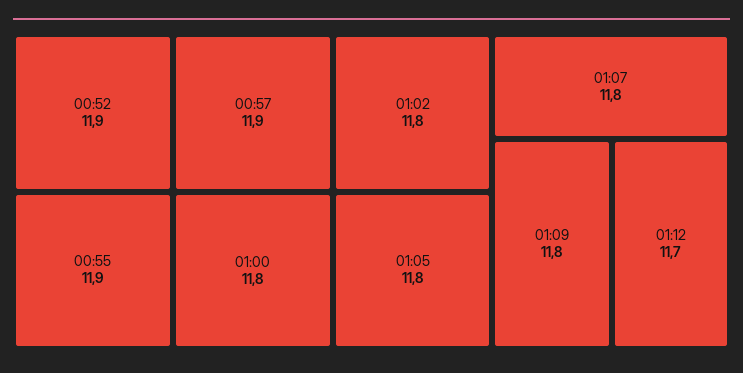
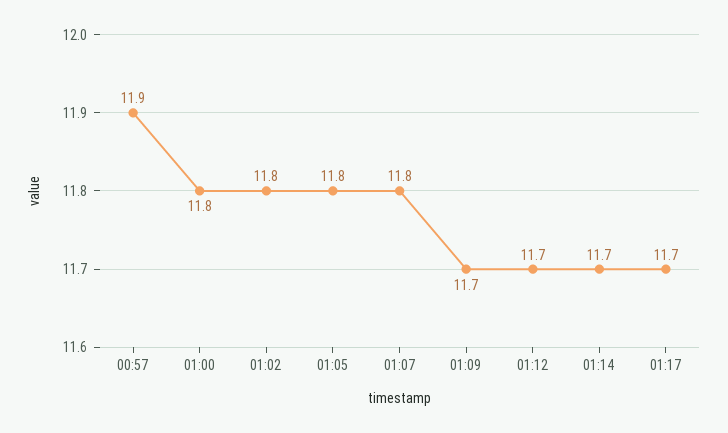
00:52: 11.9 -> none
00:55: 11.9 -> none
01:09: 11.8 -> 11.7
01:14: none -> 11.7
01:17: none -> 11.7

